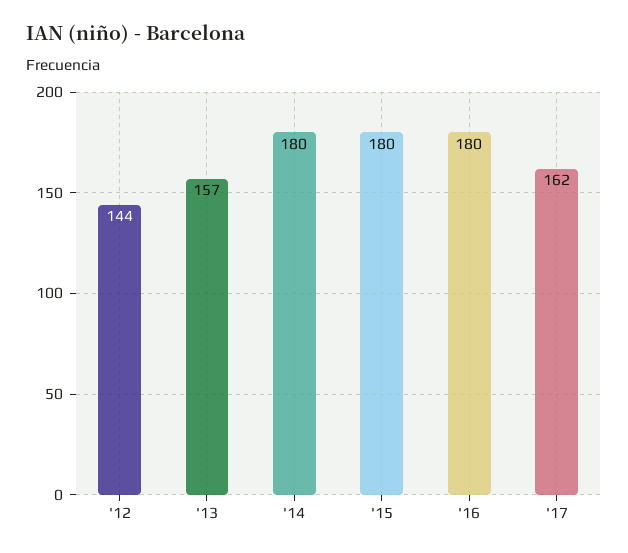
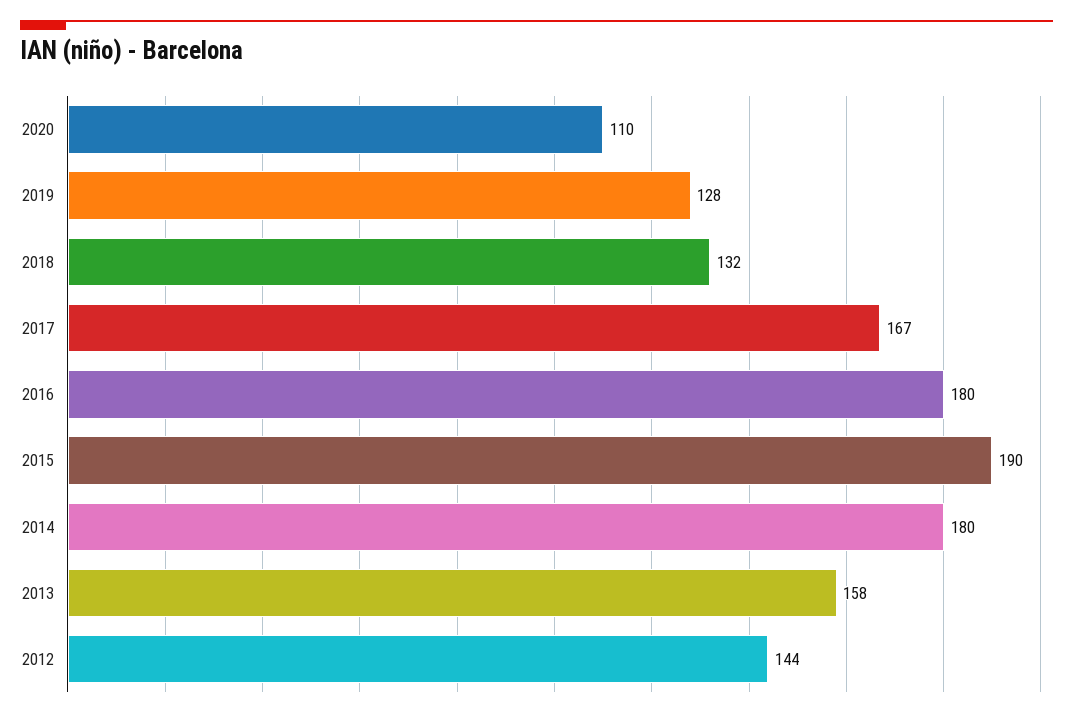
'13: 157 -> 158
'15: 180 -> 190
'17: 162 -> 167
2020: none -> 110
2019: none -> 128
2018: none -> 132

